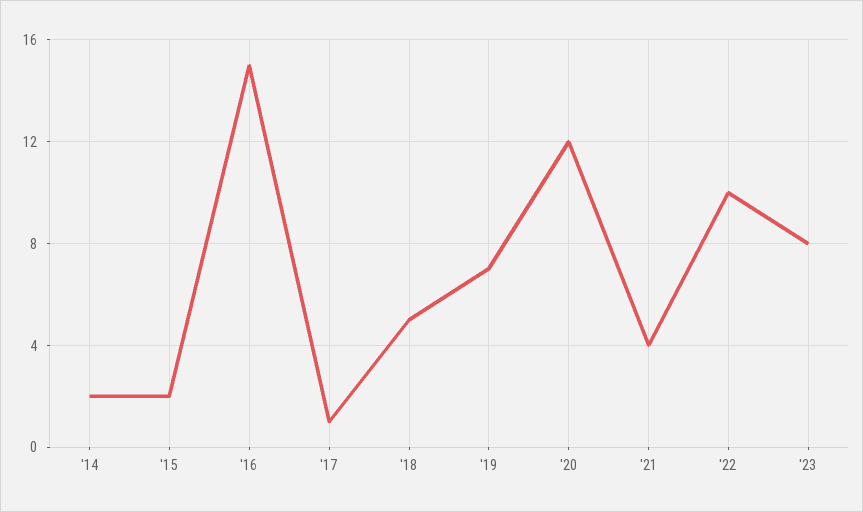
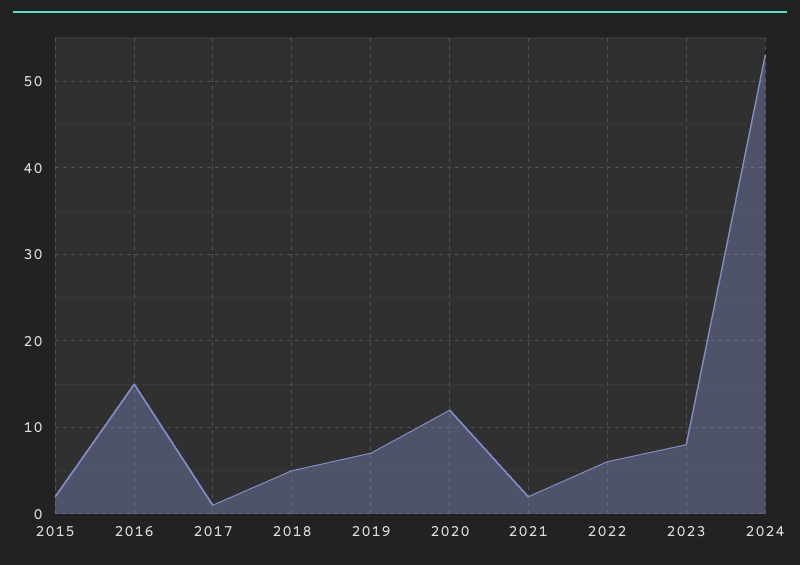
'14: 2 -> none
'21: 4 -> 2
'22: 10 -> 6
2024: none -> 53

